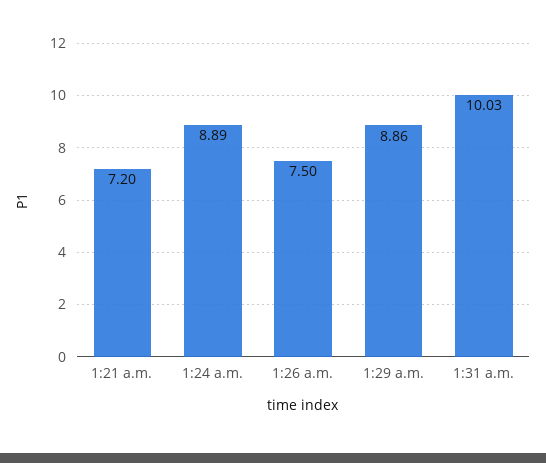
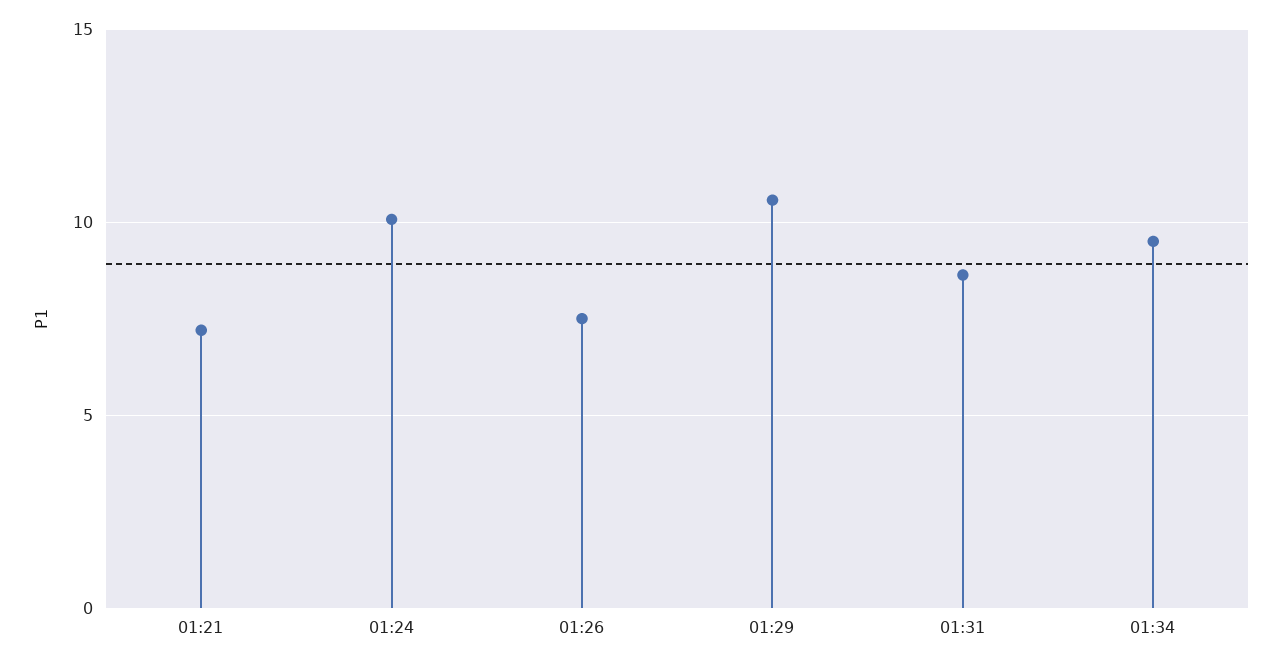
1:24 a.m.: 8.89 -> 10
1:29 a.m.: 8.86 -> 10.5
1:31 a.m.: 10.03 -> 8.5
01:34: none -> 9.5

